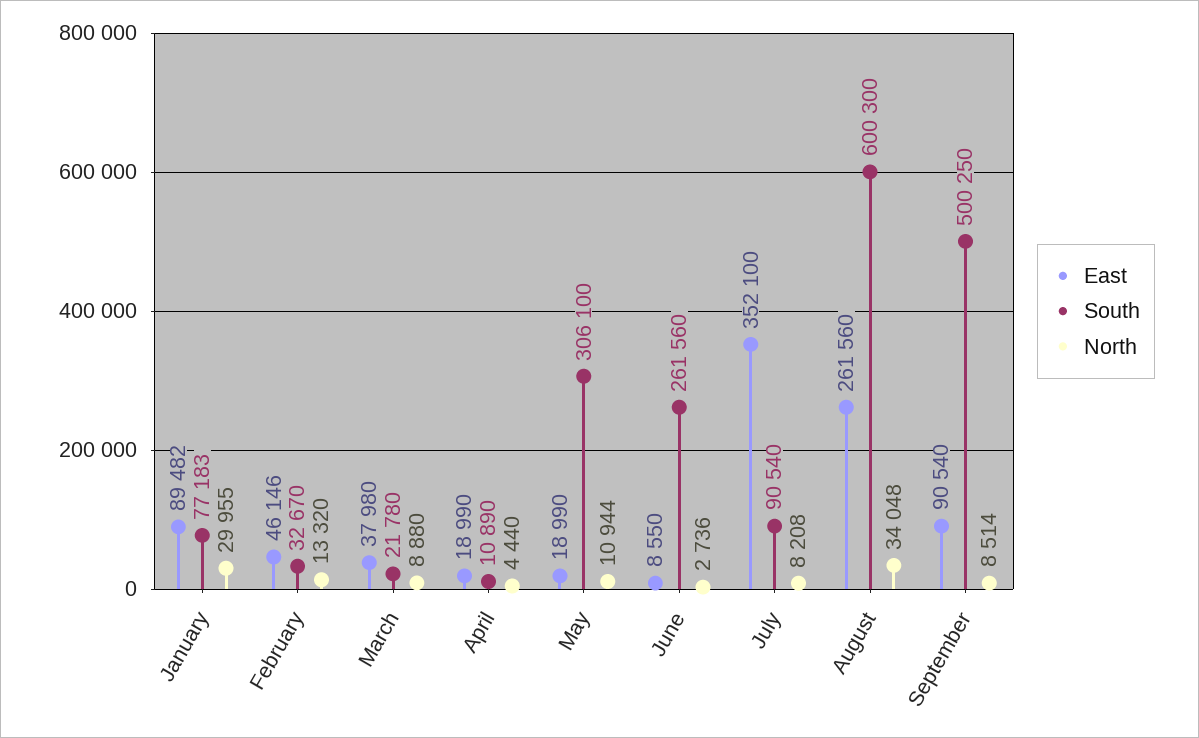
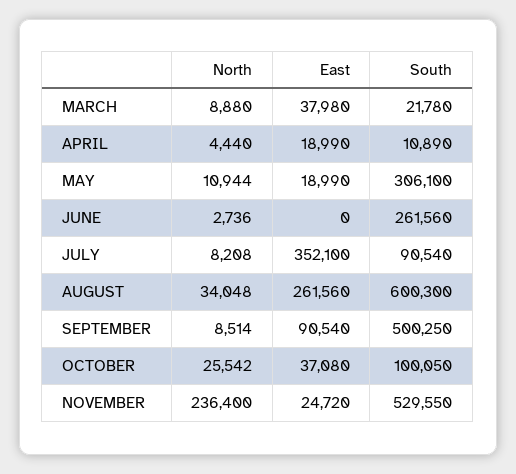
East, January: 89482 -> none
South, January: 77183 -> none
North, January: 29955 -> none
East, February: 46146 -> none
South, February: 32670 -> none
North, February: 13320 -> none
East, June: 8550 -> 0
North, OCTOBER: none -> 25542
East, OCTOBER: none -> 37080
South, OCTOBER: none -> 100050
North, NOVEMBER: none -> 236400
East, NOVEMBER: none -> 24720
South, NOVEMBER: none -> 529550

